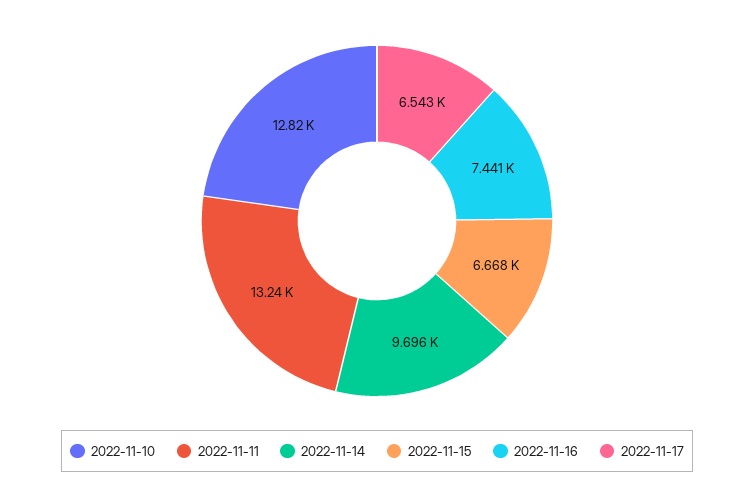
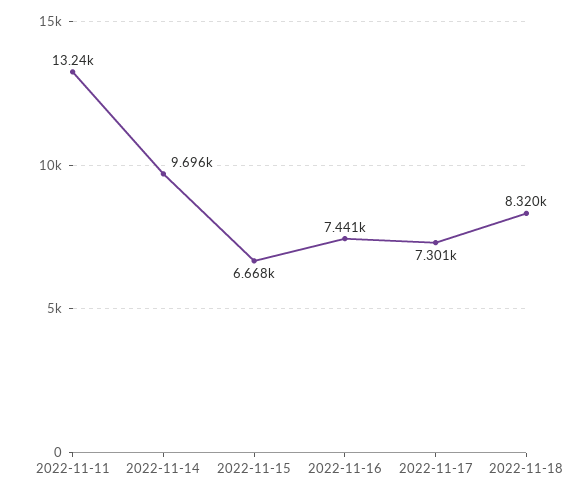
2022-11-10: 12820 -> none
2022-11-17: 6543 -> 7301
2022-11-18: none -> 8320

